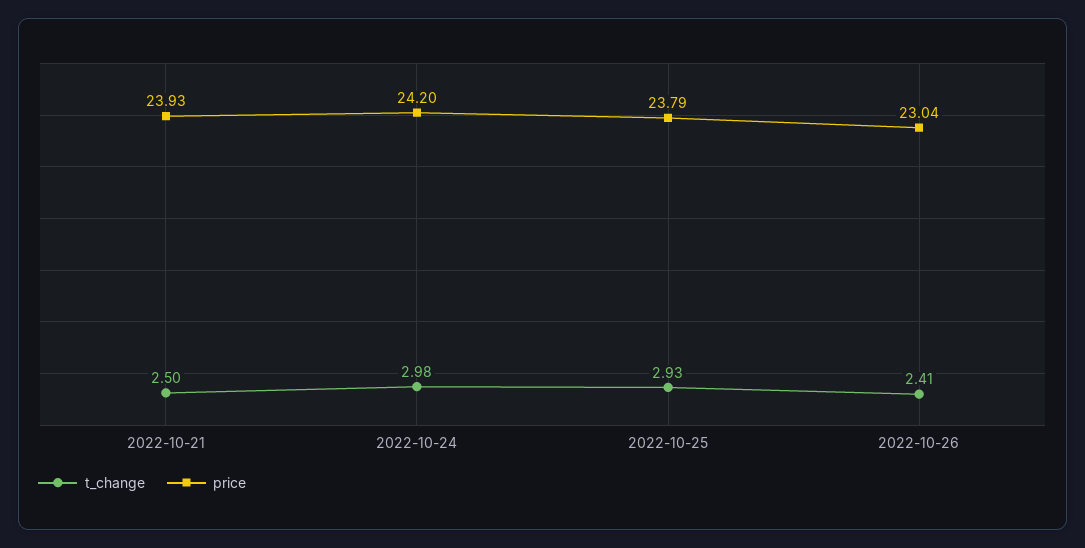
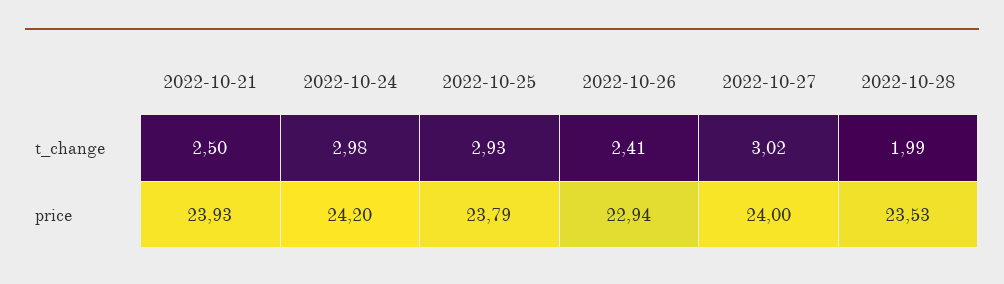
price, 2022-10-26: 23.04 -> 22.94
t_change, 2022-10-27: none -> 3.02
t_change, 2022-10-28: none -> 1.99
price, 2022-10-27: none -> 24
price, 2022-10-28: none -> 23.53

